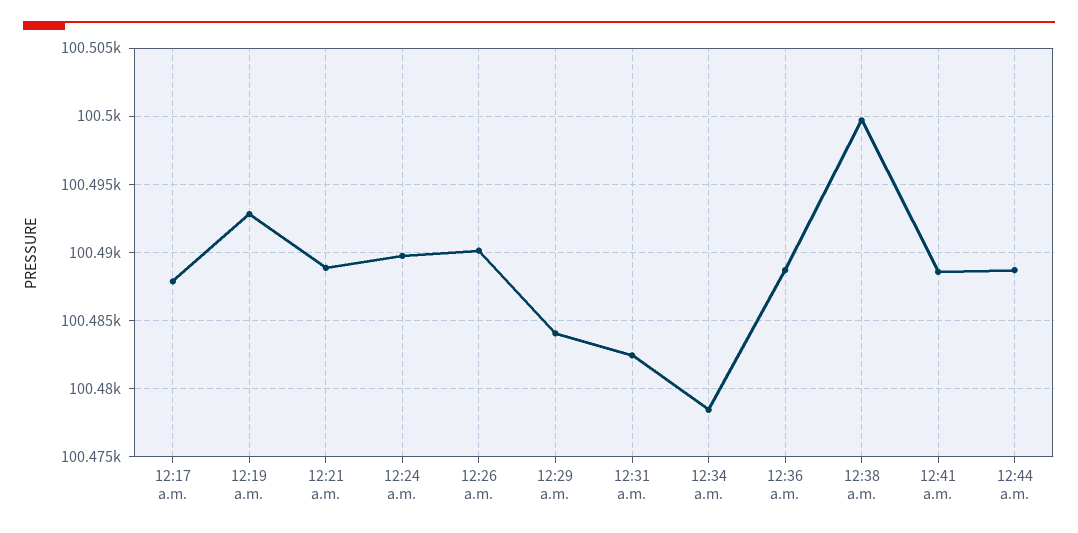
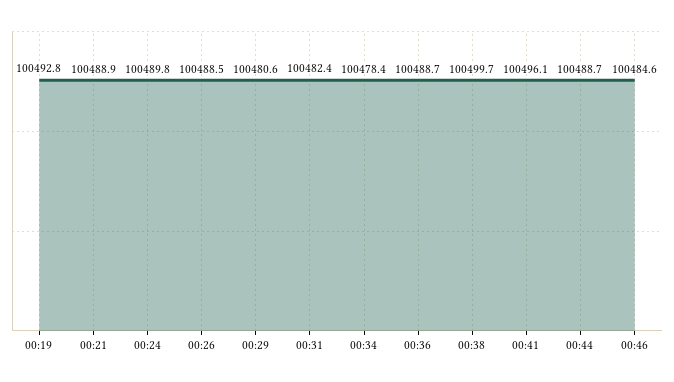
12:17 a.m.: 100488 -> none
12:26 a.m.: 100490 -> 100488.5
12:29 a.m.: 100484 -> 100480.6
12:41 a.m.: 100488.5 -> 100496.1
00:46: none -> 100484.6

